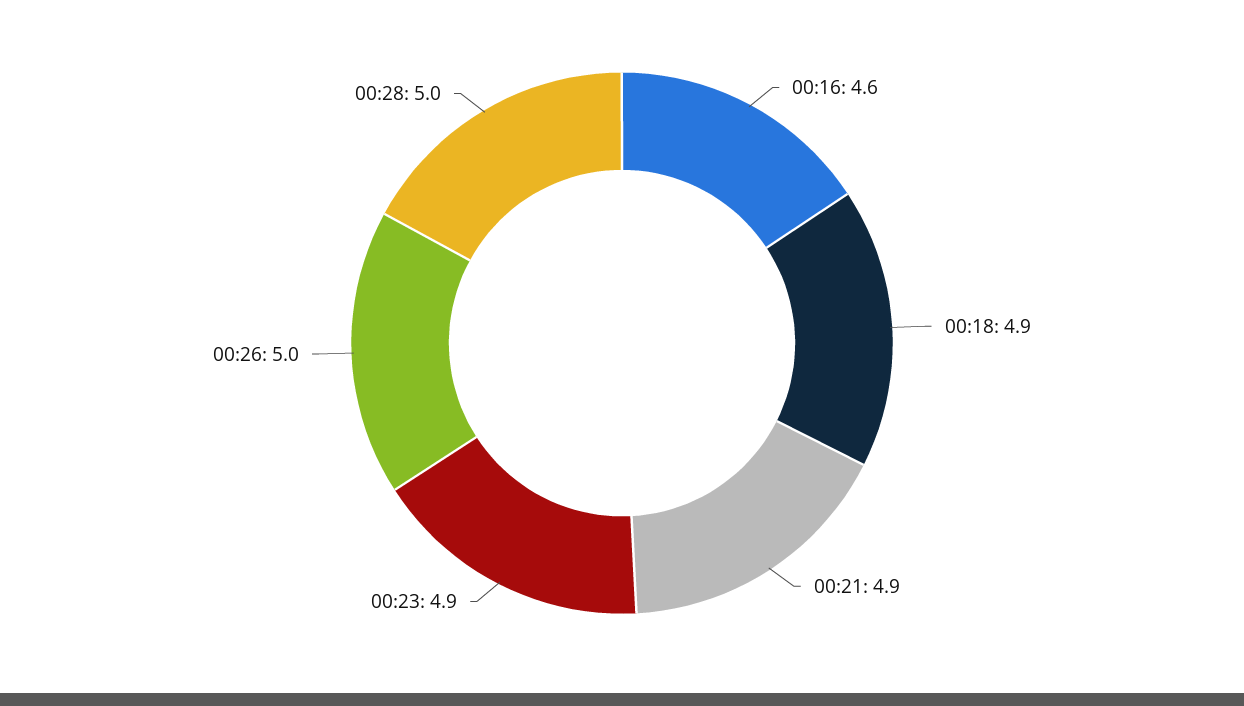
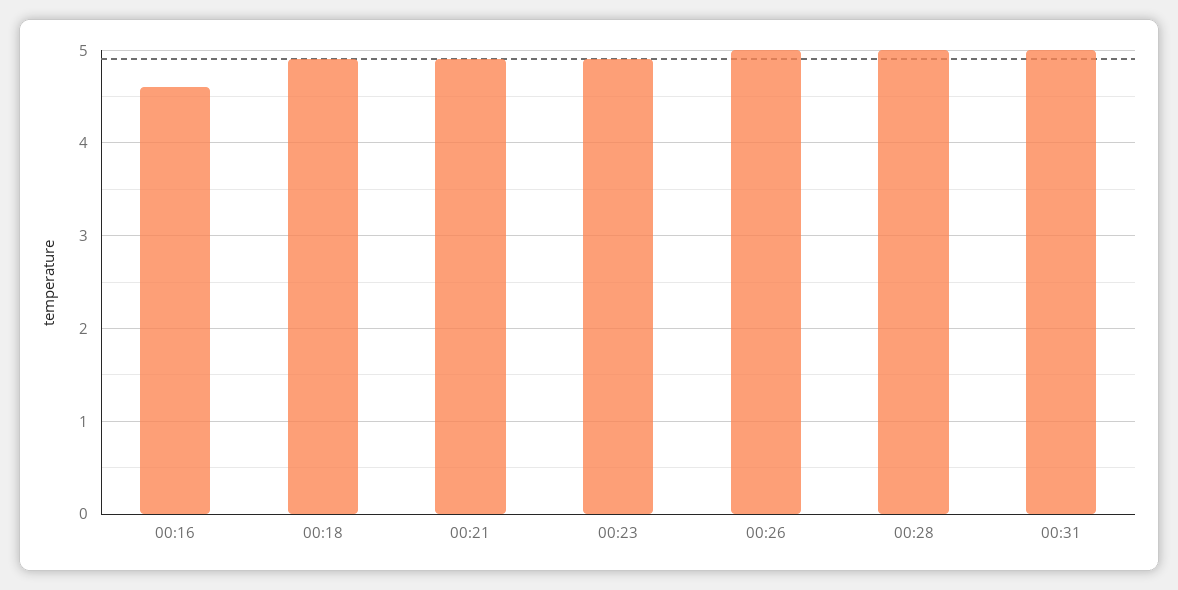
00:31: none -> 5

